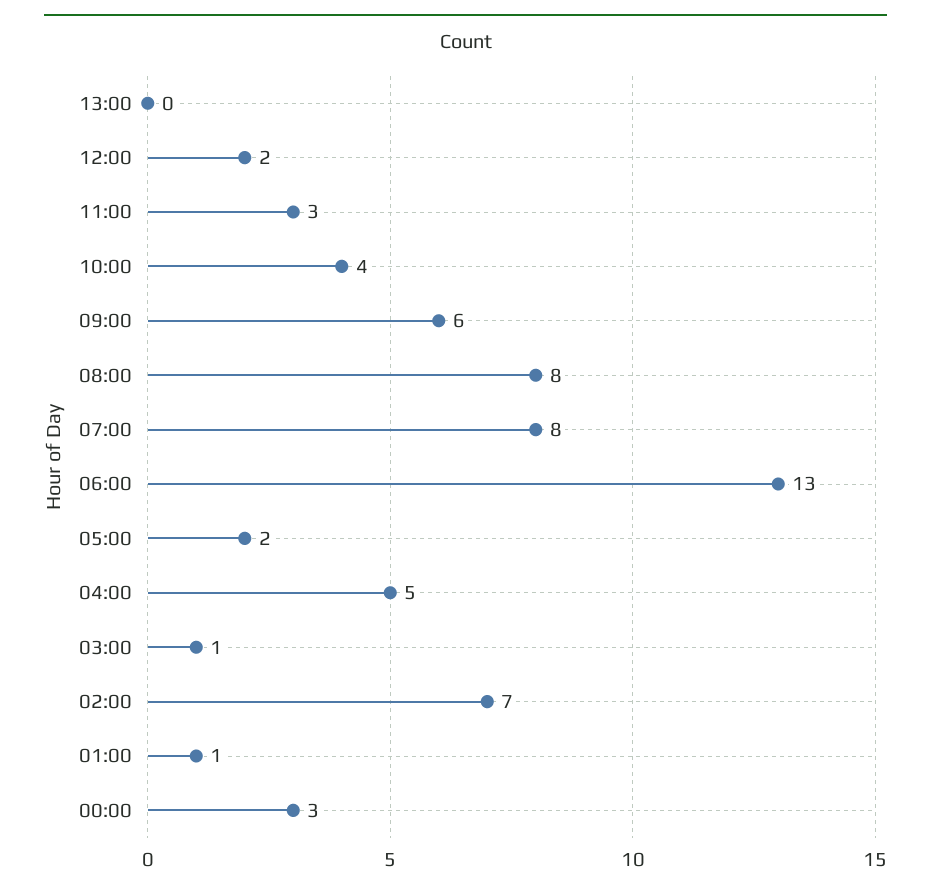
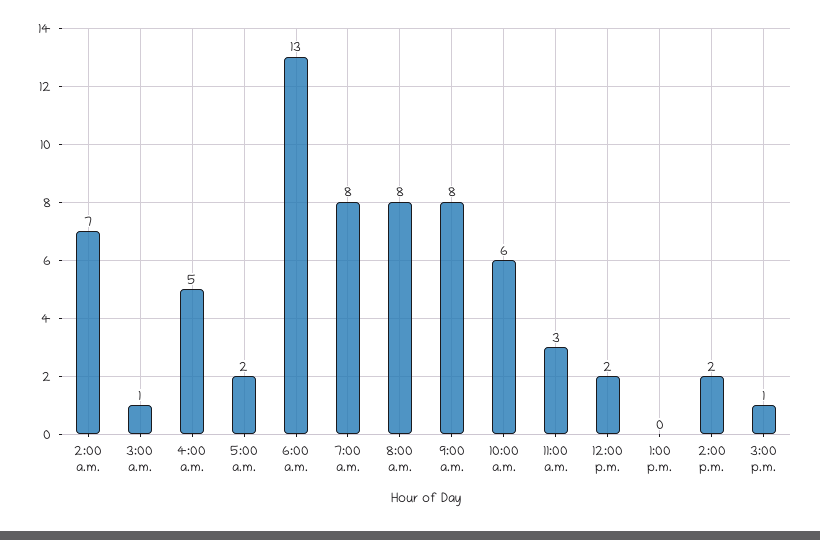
10:00: 4 -> 6
09:00: 6 -> 8
01:00: 1 -> none
00:00: 3 -> none
2:00 p.m.: none -> 2
3:00 p.m.: none -> 1

